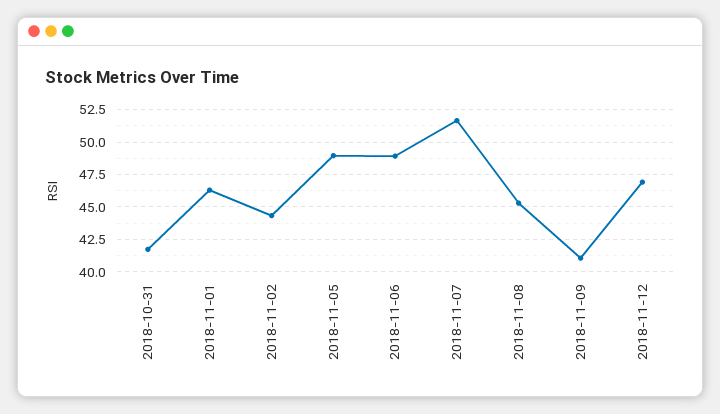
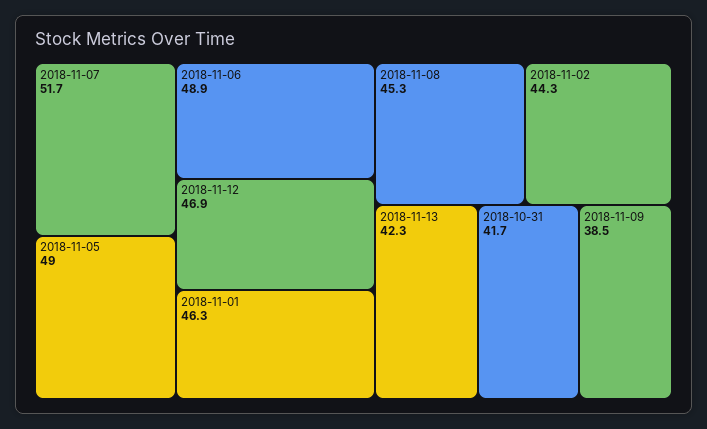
2018-11-09: 41 -> 38.5
2018-11-13: none -> 42.3

